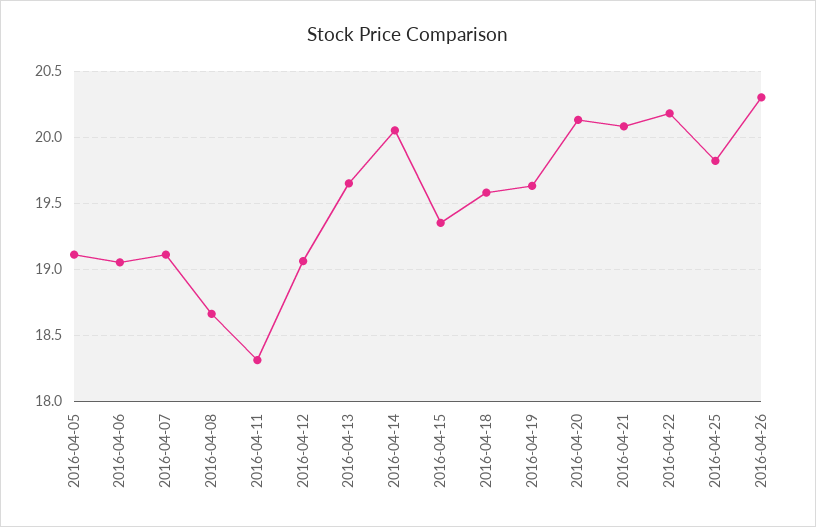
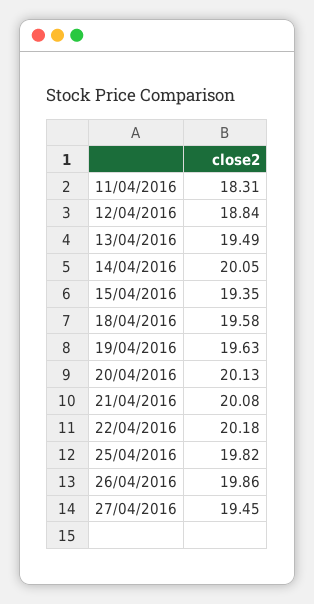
2016-04-05: 19.1 -> none
2016-04-06: 19.05 -> none
2016-04-07: 19.1 -> none
2016-04-08: 18.65 -> none
2016-04-12: 19.05 -> 18.84
2016-04-13: 19.65 -> 19.49
2016-04-26: 20.3 -> 19.86
27/04/2016: none -> 19.45

